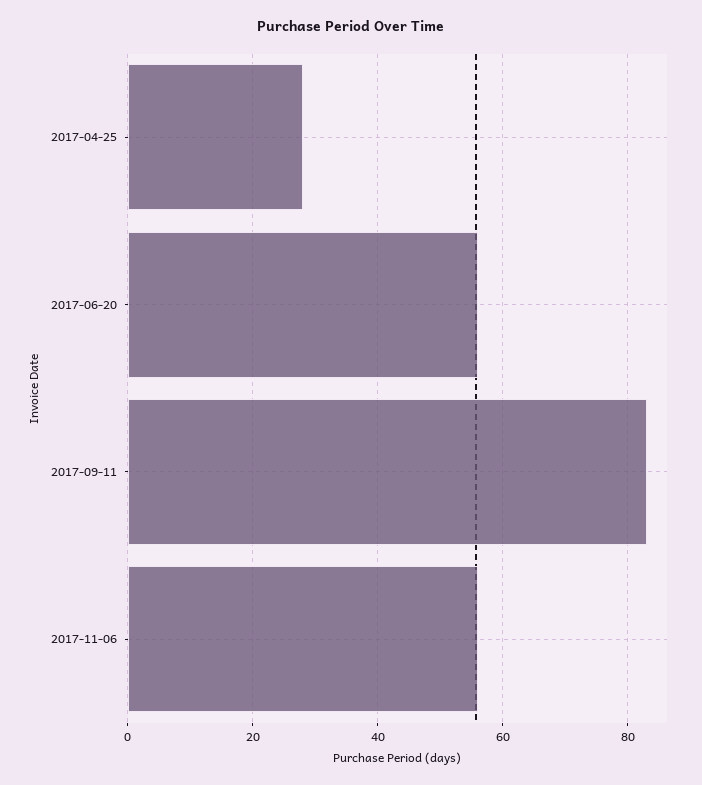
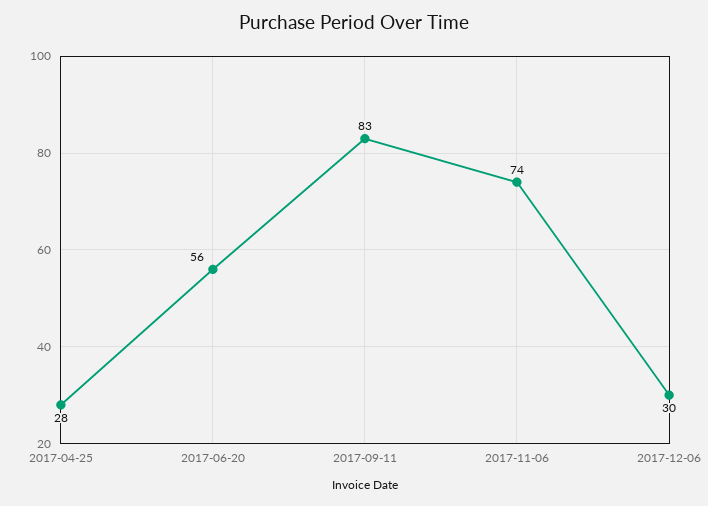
2017-11-06: 55 -> 74
2017-12-06: none -> 30

